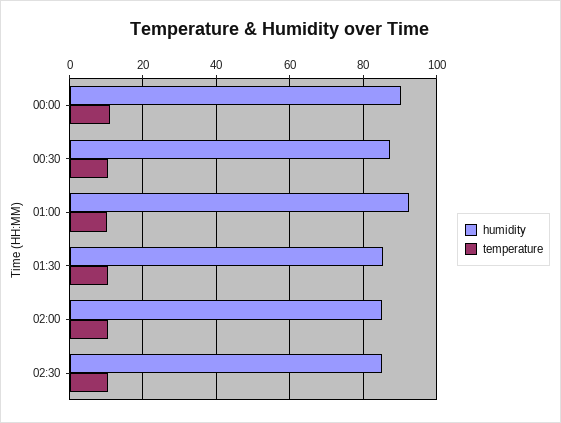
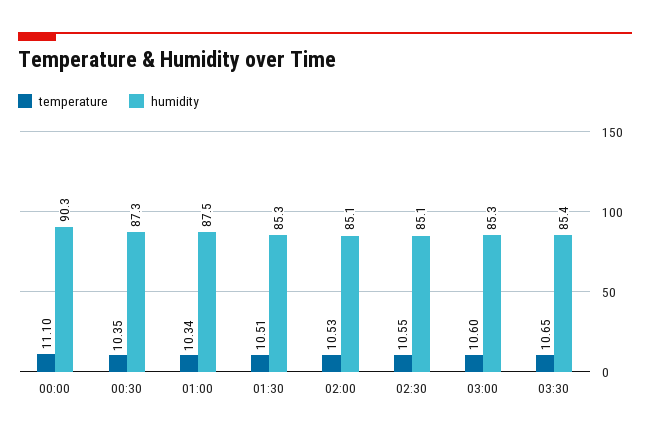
humidity, 01:00: 92 -> 87.5
temperature, 03:00: none -> 10.6
humidity, 03:00: none -> 85.3
temperature, 03:30: none -> 10.65
humidity, 03:30: none -> 85.4

